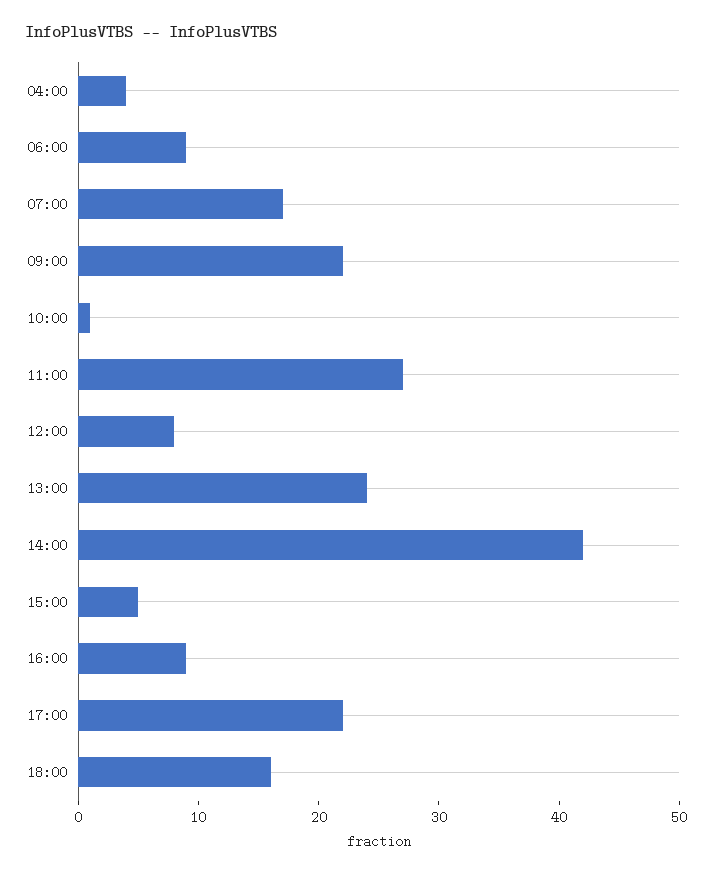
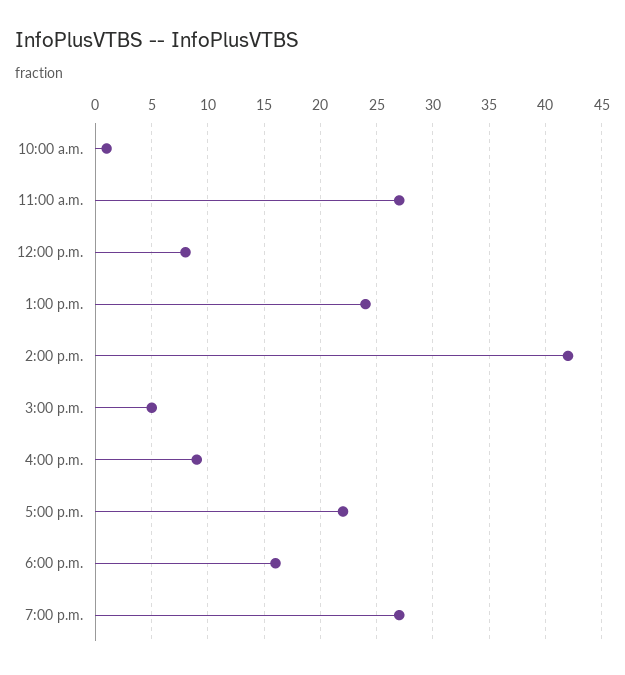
04:00: 4 -> none
06:00: 9 -> none
07:00: 17 -> none
09:00: 22 -> none
7:00 p.m.: none -> 27

